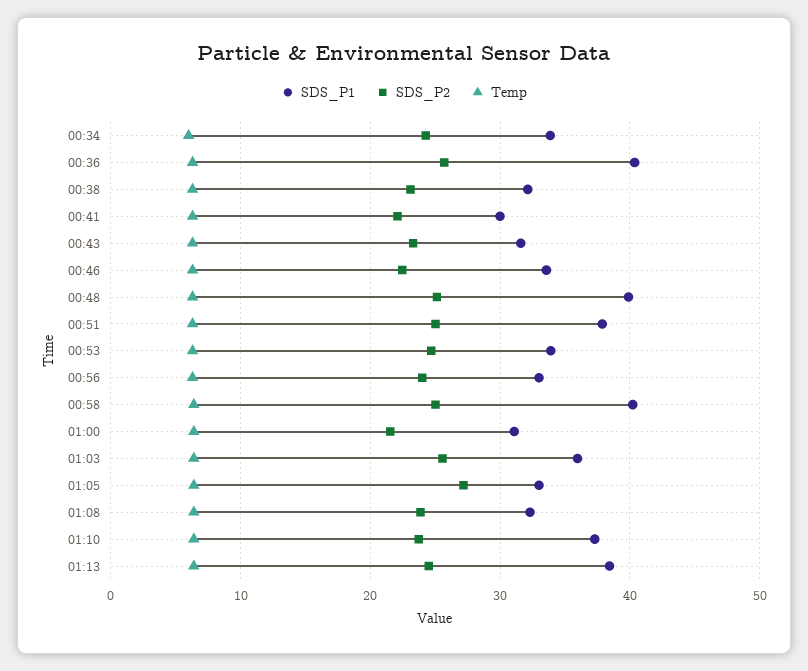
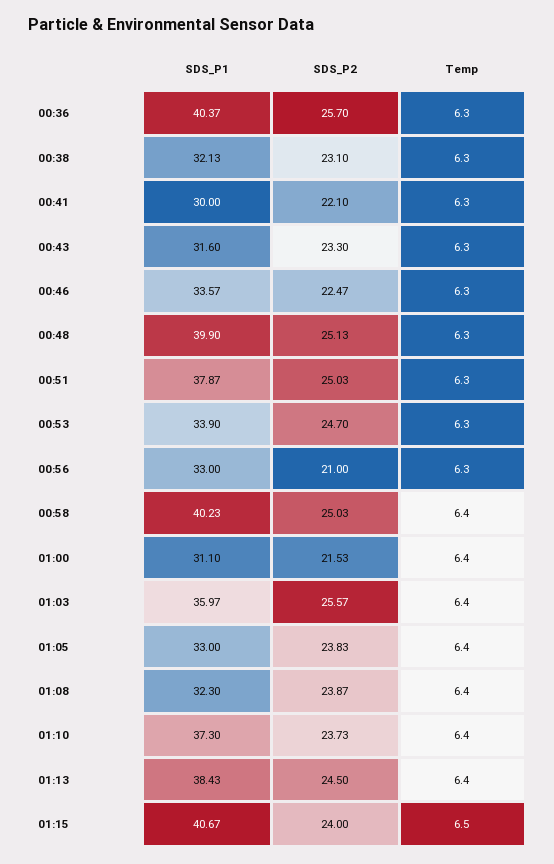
SDS_P1, 00:34: 34 -> none
SDS_P2, 00:34: 24 -> none
Temp, 00:34: 6 -> none
SDS_P2, 00:56: 24 -> 21
SDS_P2, 01:05: 27 -> 23.83
SDS_P1, 01:15: none -> 40.67
SDS_P2, 01:15: none -> 24
Temp, 01:15: none -> 6.5

